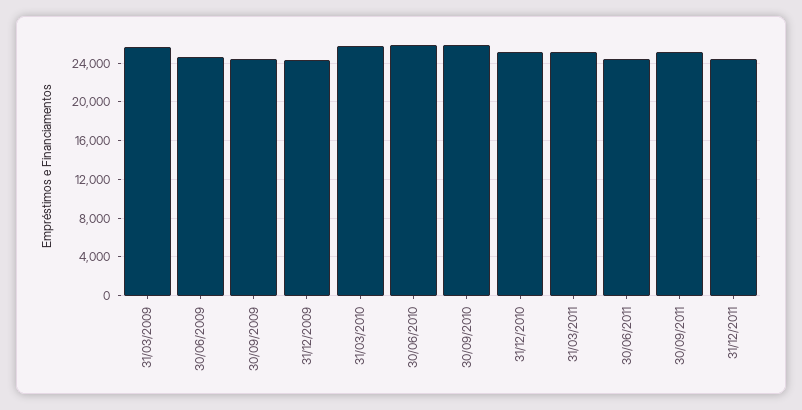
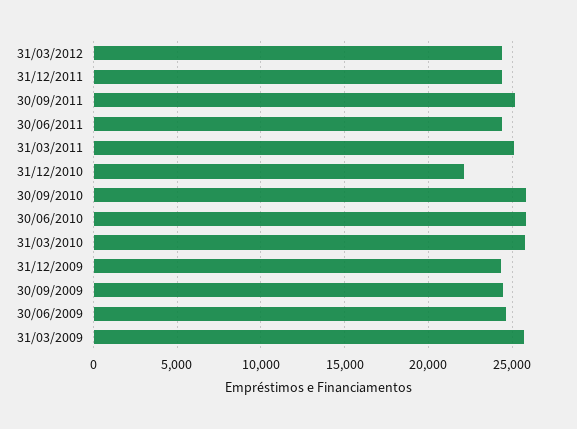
31/12/2010: 25000 -> 22000
31/03/2012: none -> 24500

